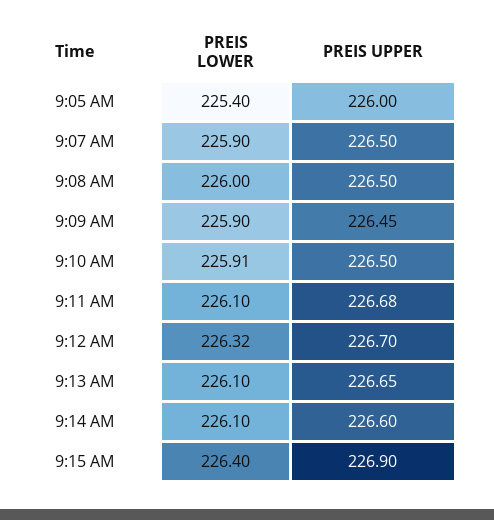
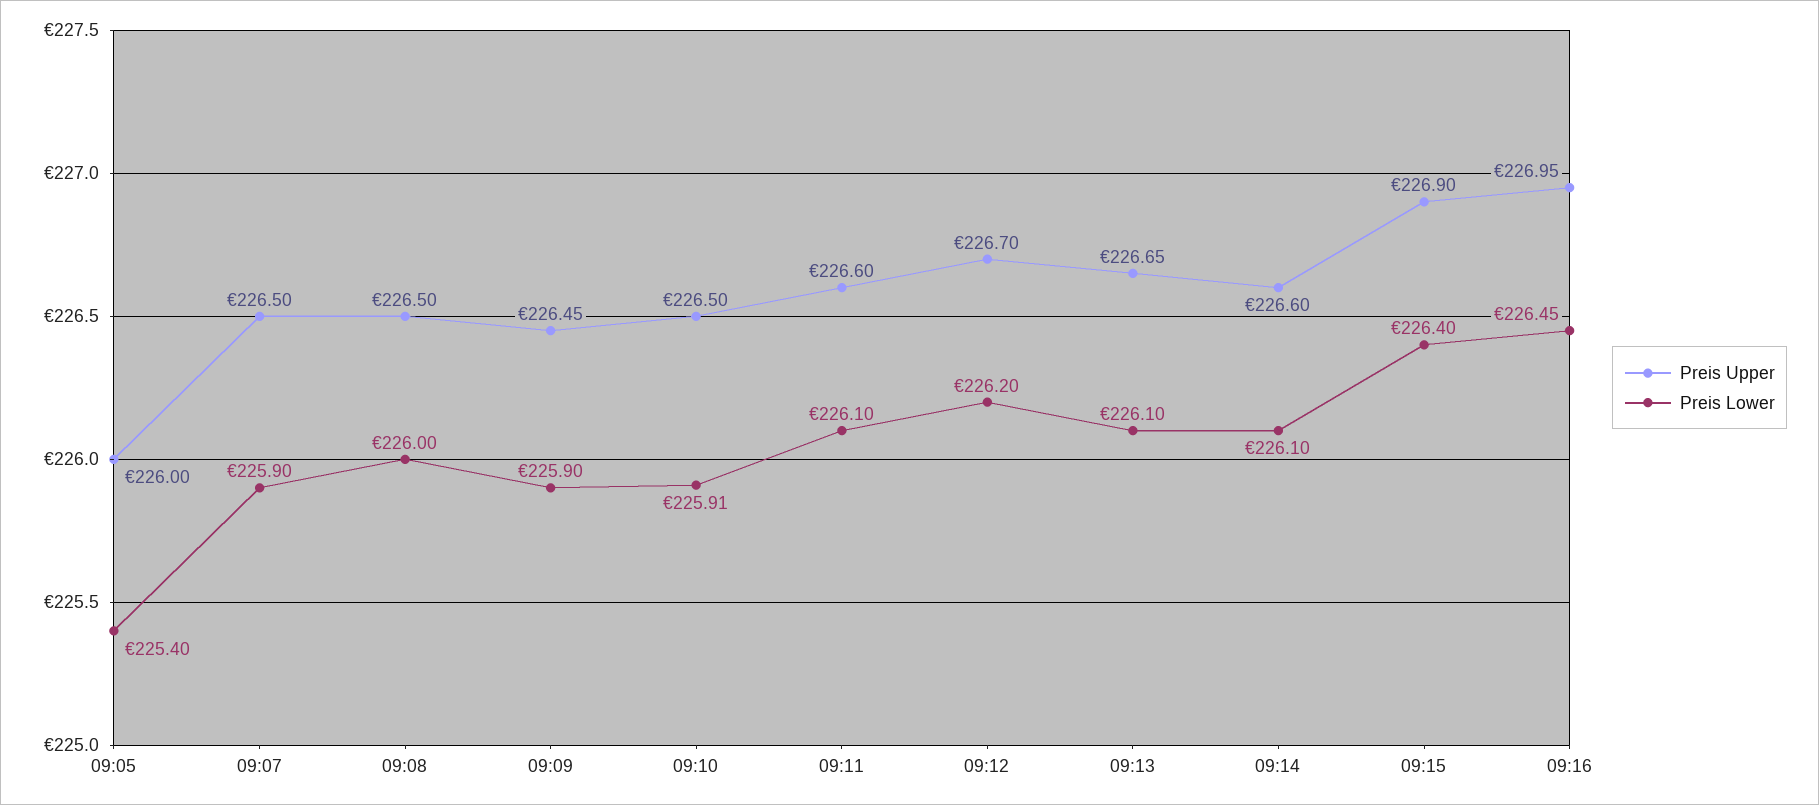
PREIS UPPER, 9:11 AM: 226.68 -> 226.6
PREIS LOWER, 9:12 AM: 226.32 -> 226.2
PREIS UPPER, 09:16: none -> 226.95
PREIS LOWER, 09:16: none -> 226.45

